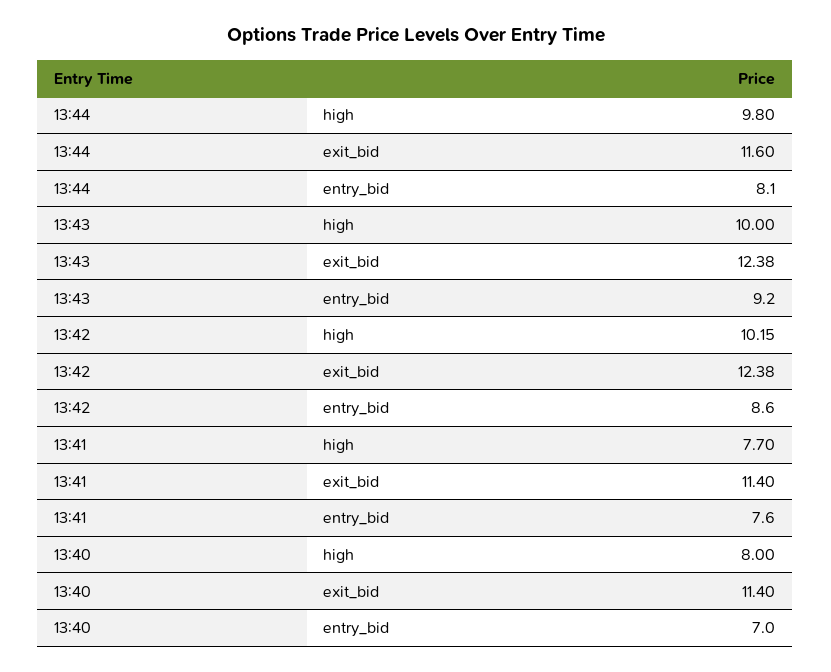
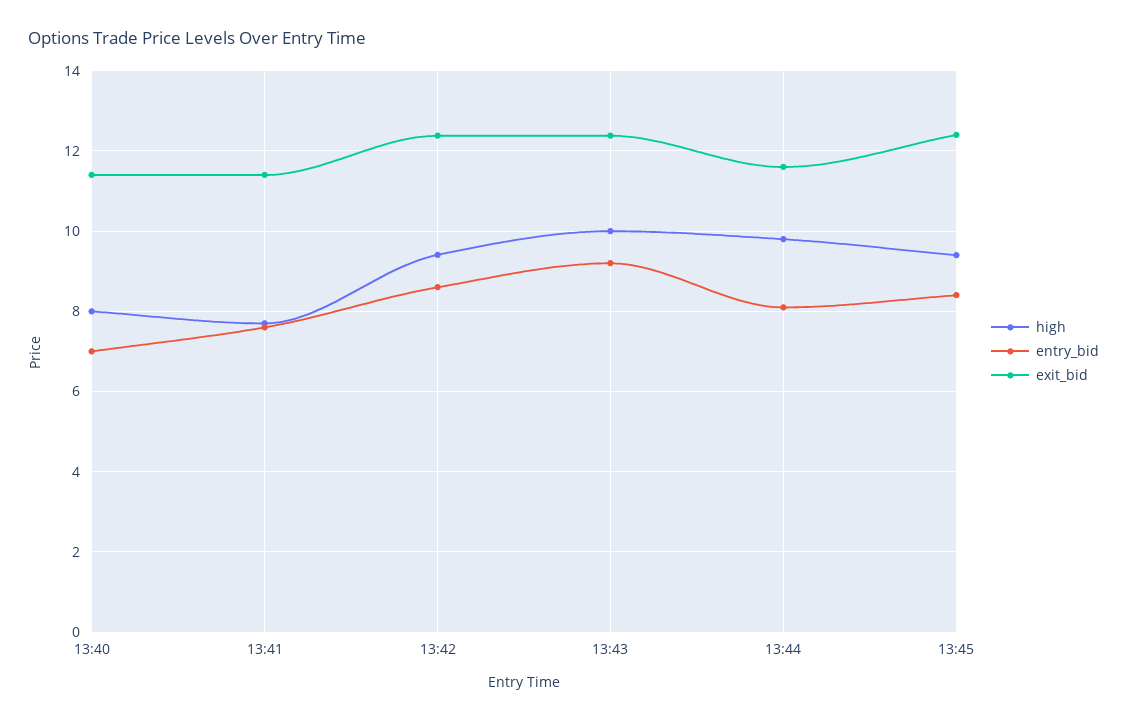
high, 13:42: 10.15 -> 9.4
high, 13:45: none -> 9.4
entry_bid, 13:45: none -> 8.4
exit_bid, 13:45: none -> 12.4

